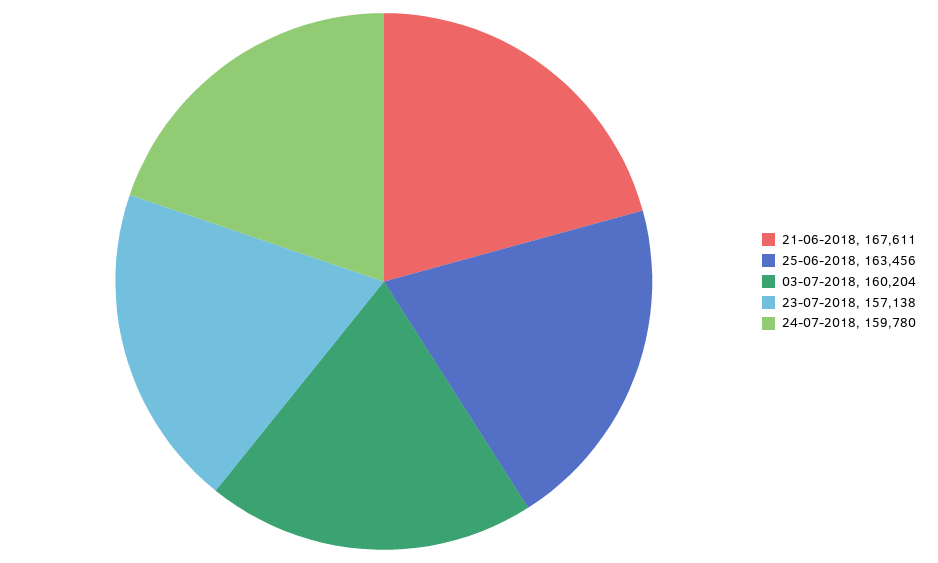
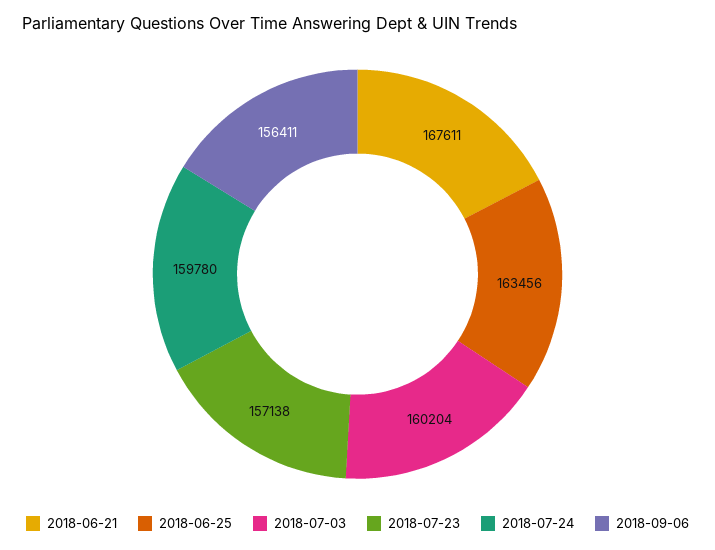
2018-09-06: none -> 156411

